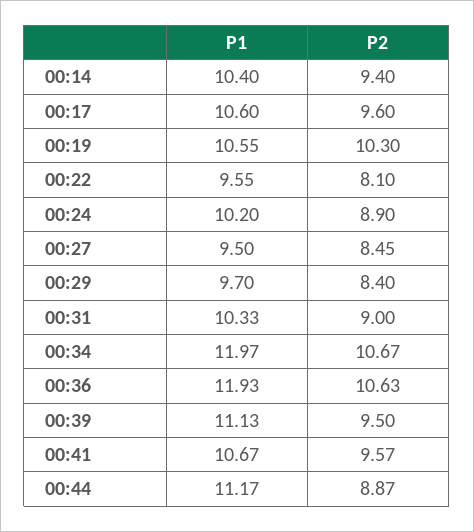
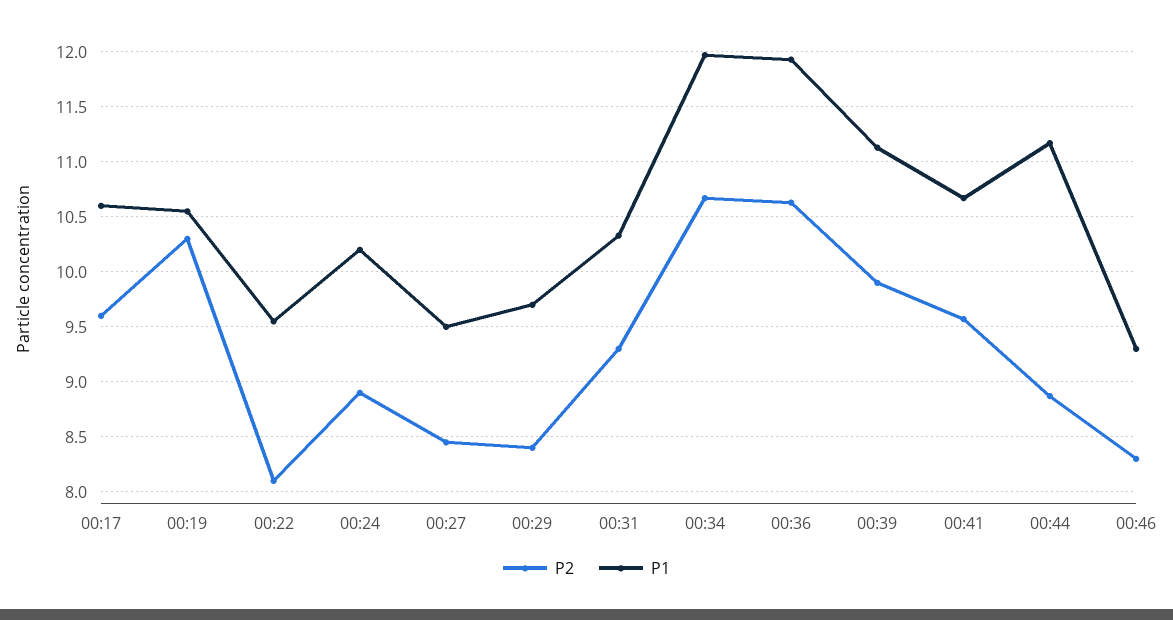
P1, 00:14: 10.4 -> none
P2, 00:14: 9.4 -> none
P2, 00:31: 9 -> 9.3
P2, 00:39: 9.5 -> 9.9
P2, 00:46: none -> 8.3
P1, 00:46: none -> 9.3

